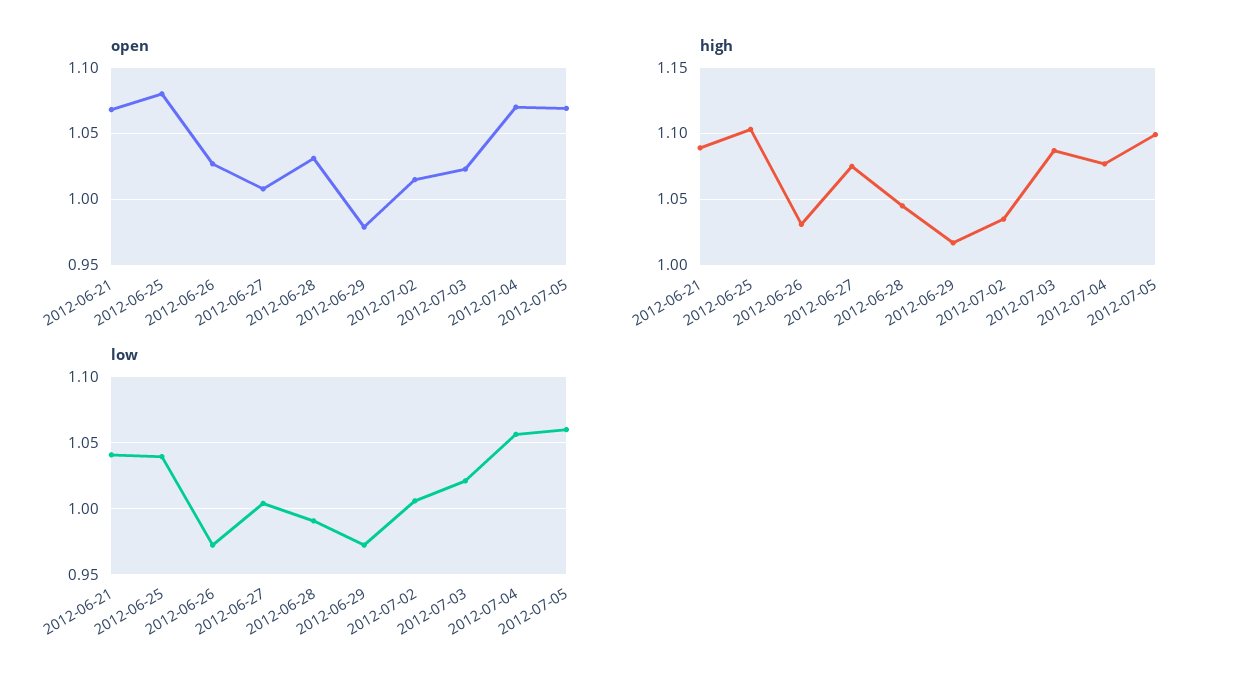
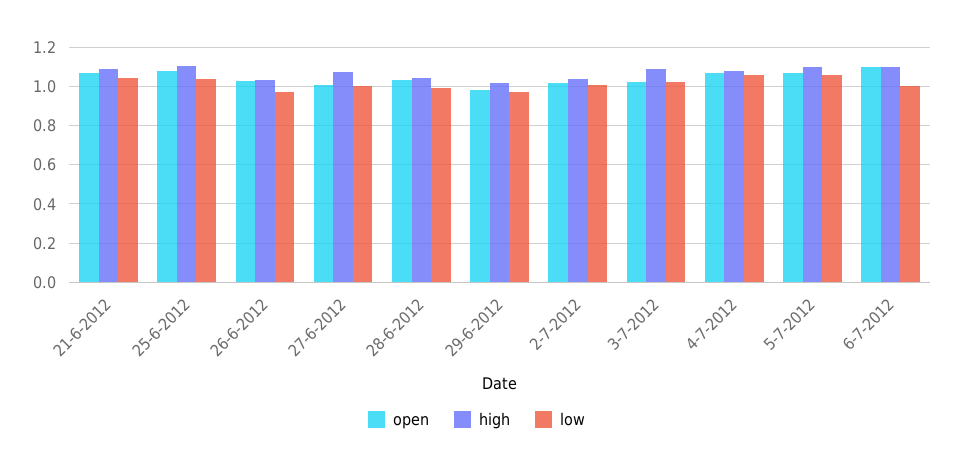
open, 6-7-2012: none -> 1.1
high, 6-7-2012: none -> 1.1
low, 6-7-2012: none -> 1

